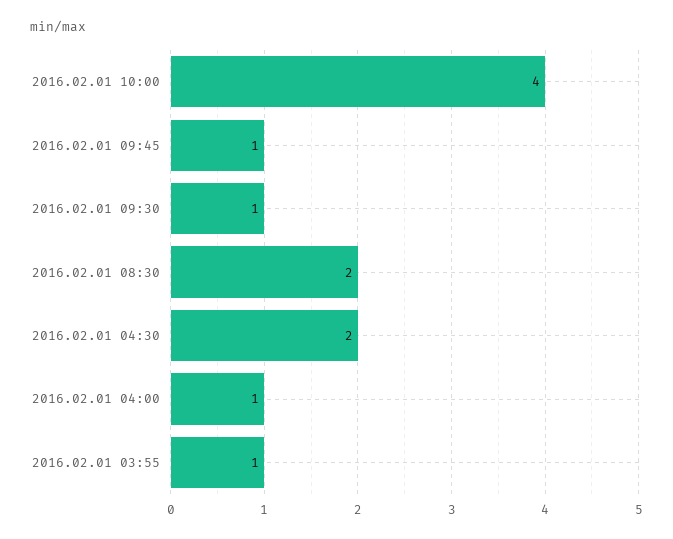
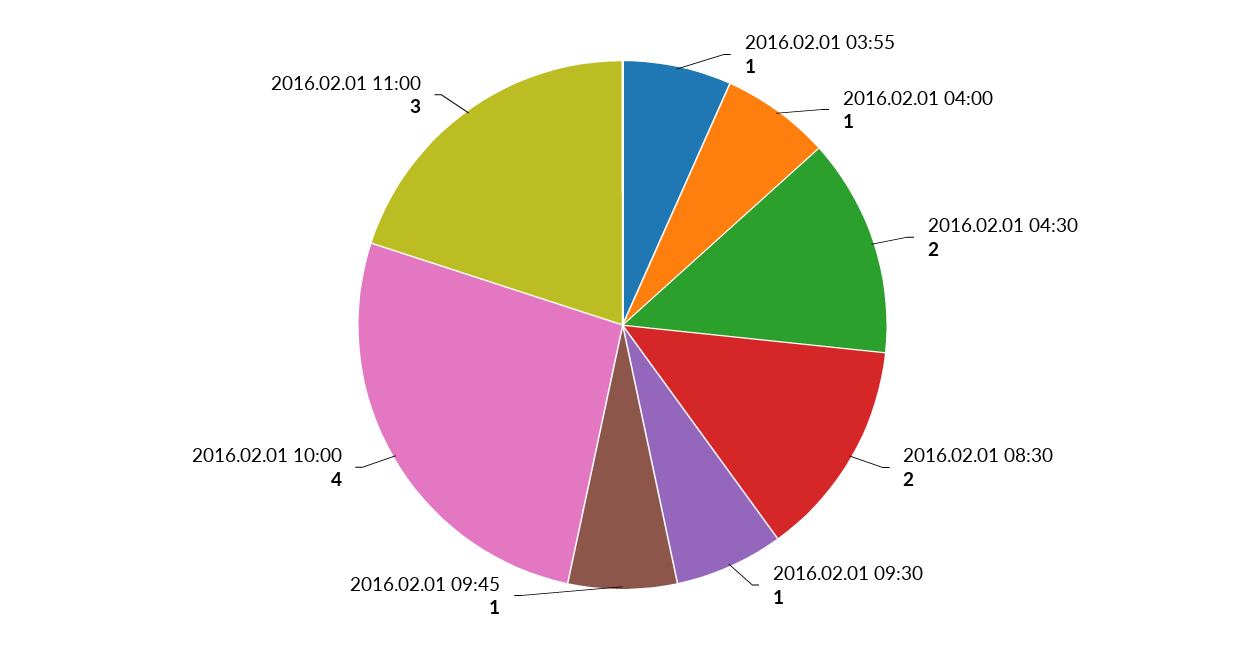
2016.02.01 11:00: none -> 3

